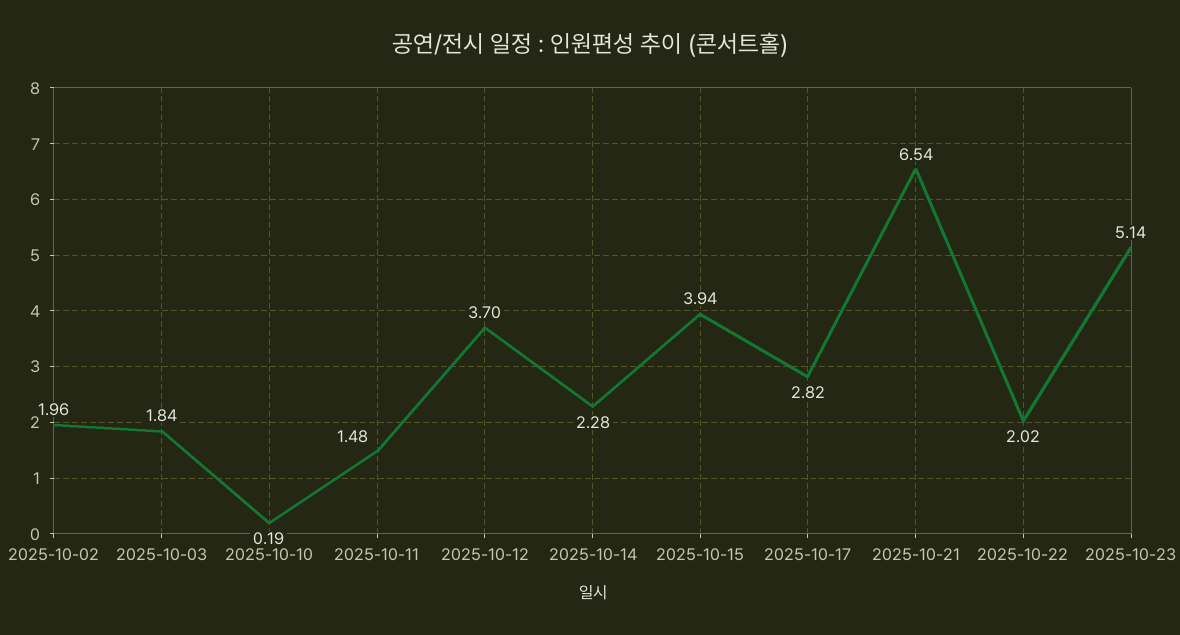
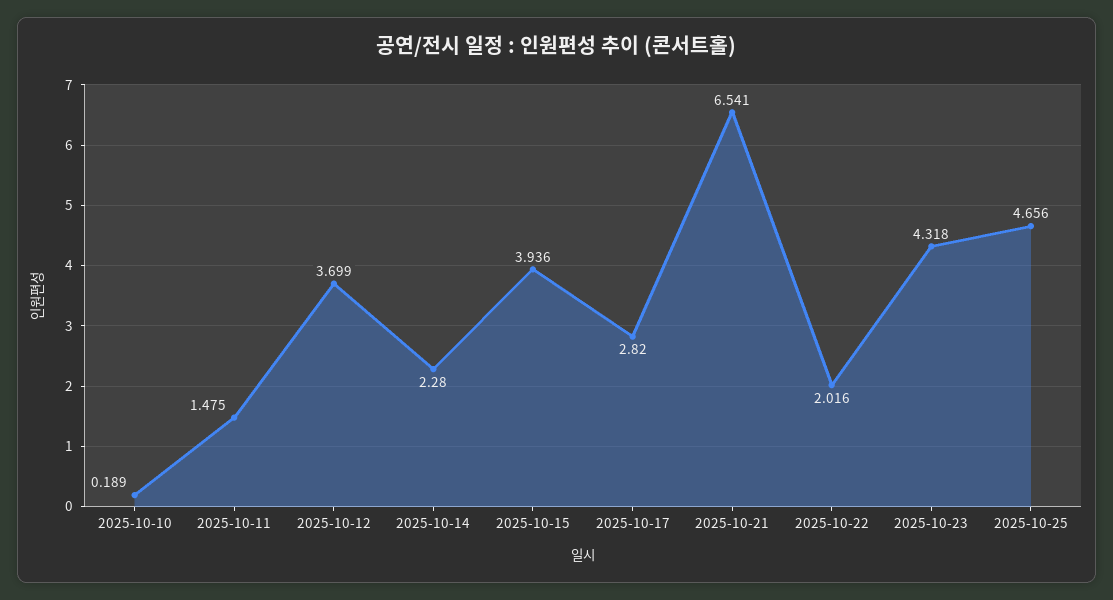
2025-10-02: 1.96 -> none
2025-10-03: 1.84 -> none
2025-10-23: 5.14 -> 4.318
2025-10-25: none -> 4.656

